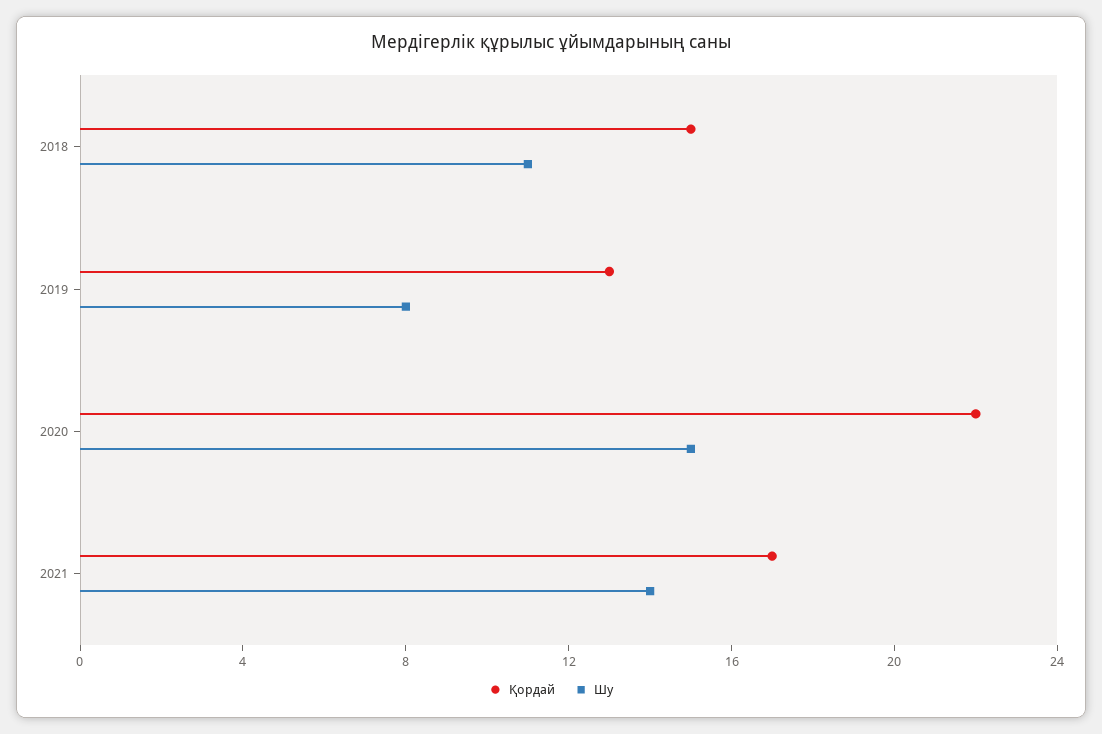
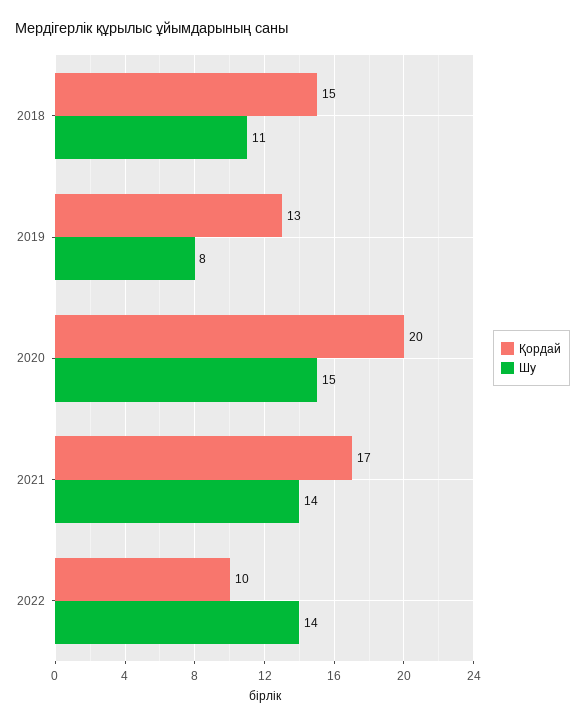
Қордай, 2020: 22 -> 20
Қордай, 2022: none -> 10
Шу, 2022: none -> 14

